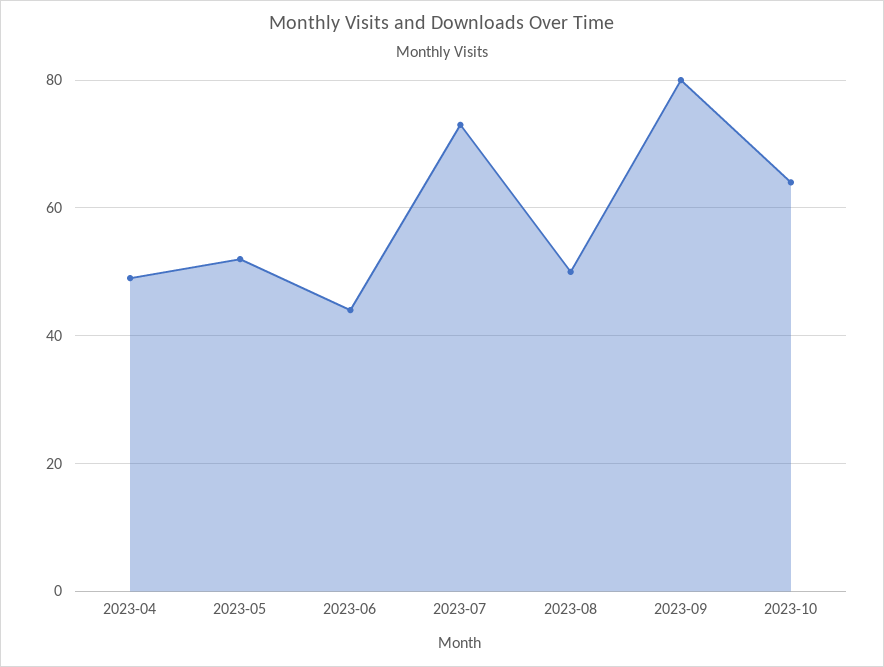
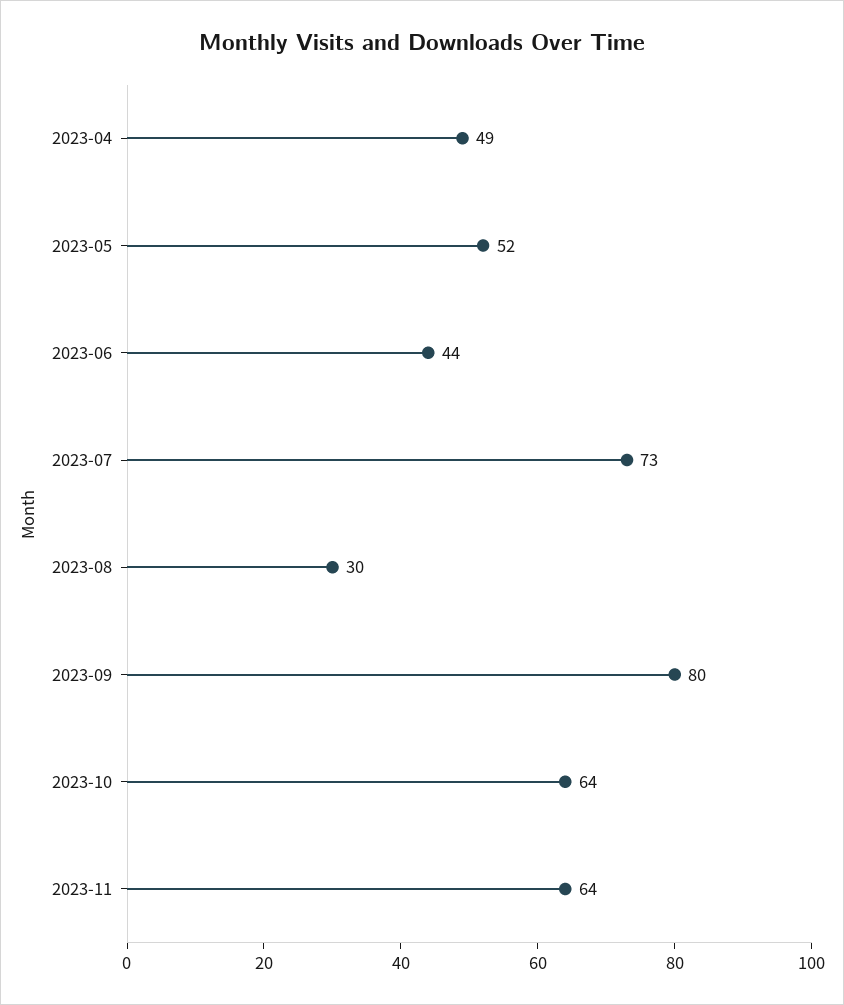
2023-08: 50 -> 30
2023-11: none -> 64

